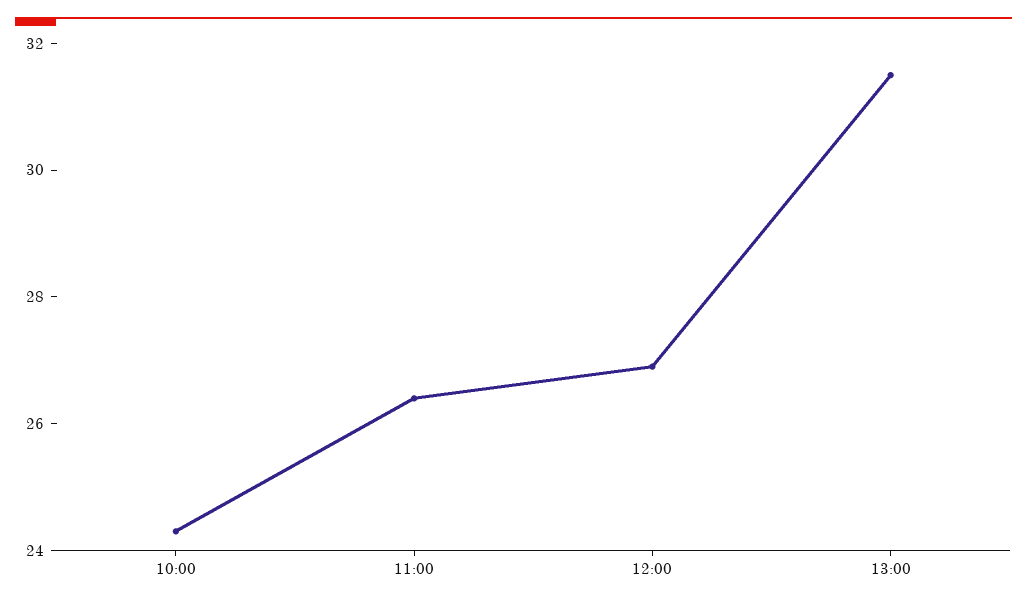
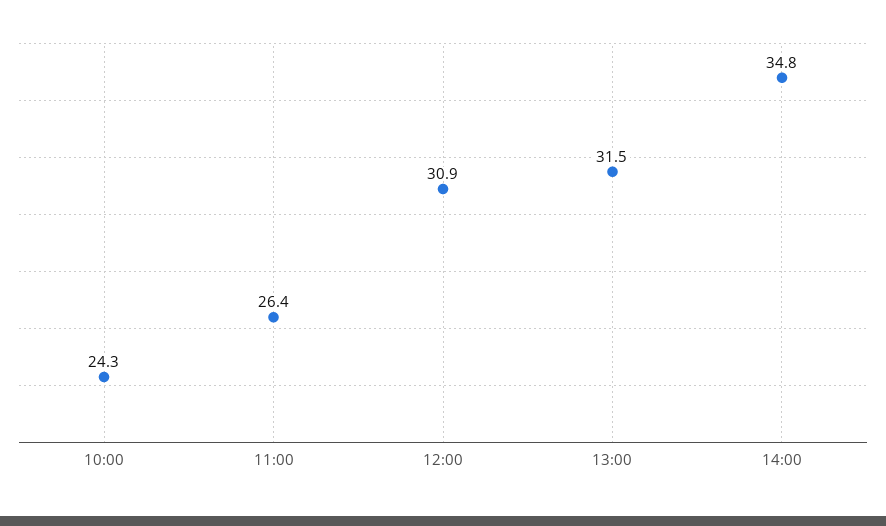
12:00: 27 -> 30.9
14:00: none -> 34.8

